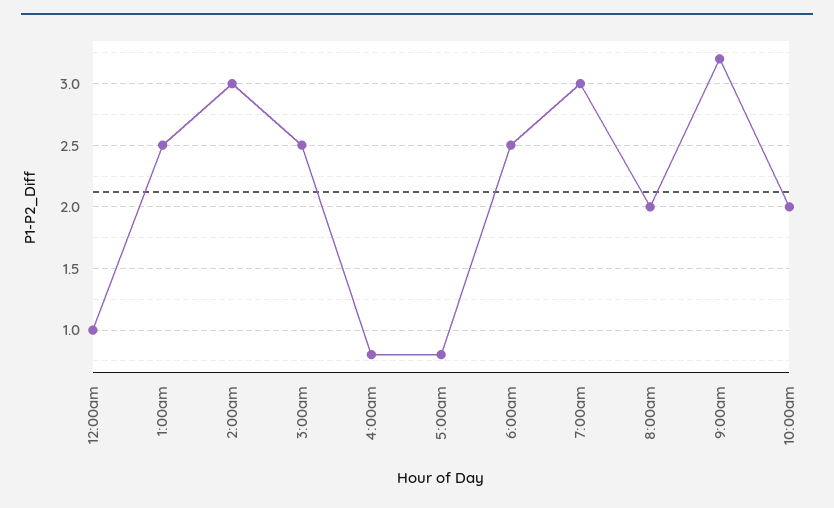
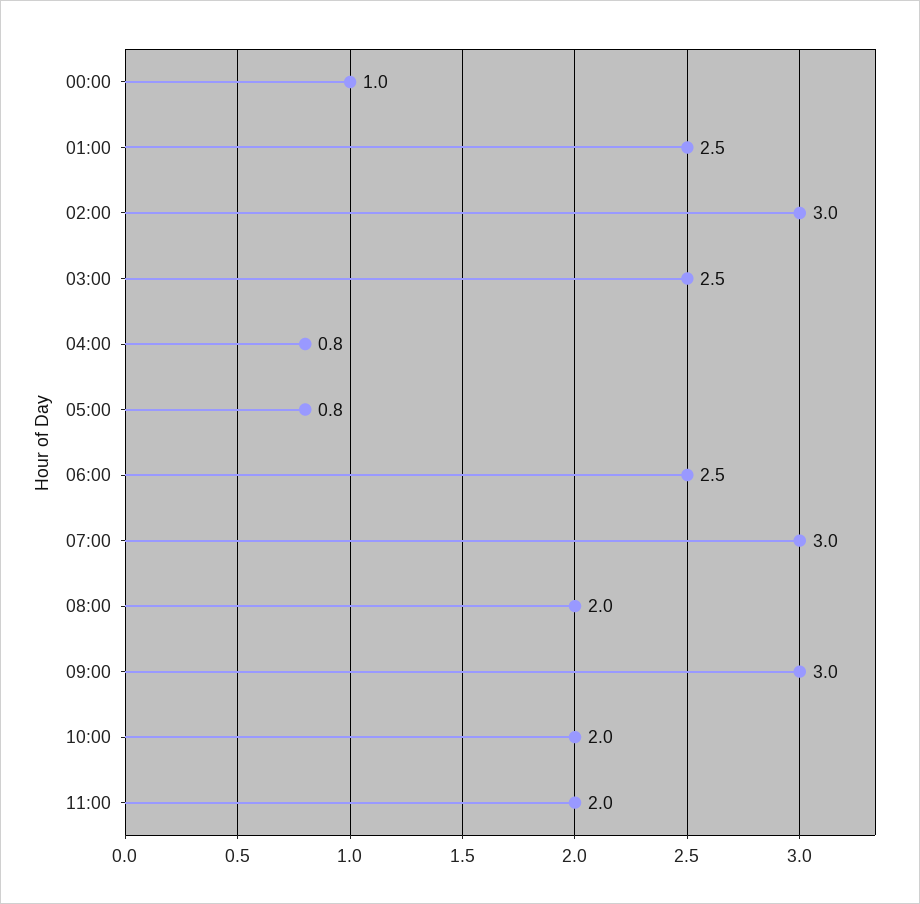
9:00am: 3.2 -> 3
11:00: none -> 2

